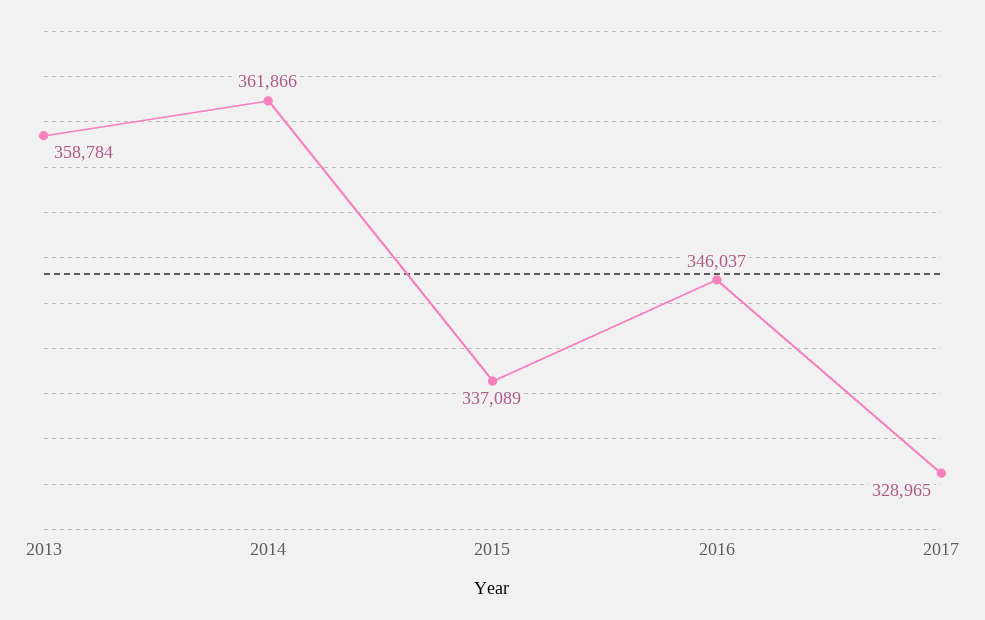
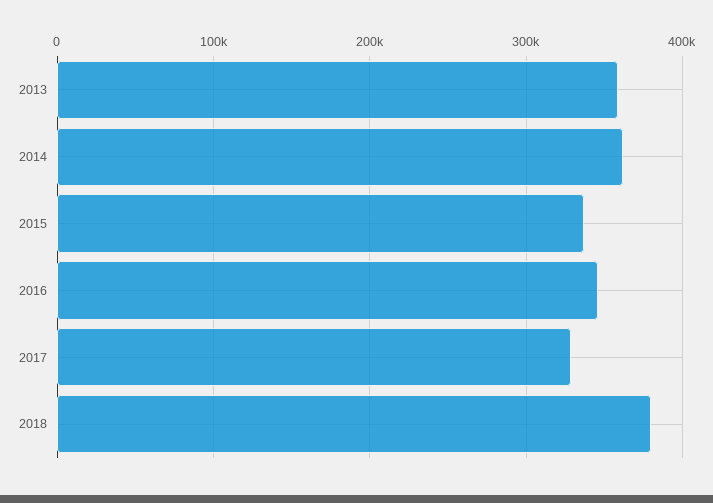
2018: none -> 380000

